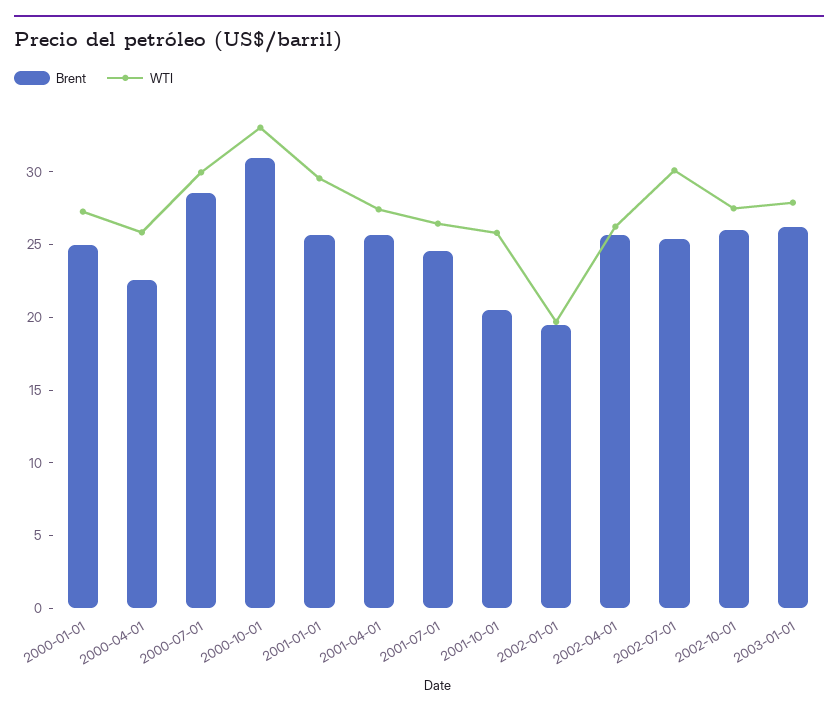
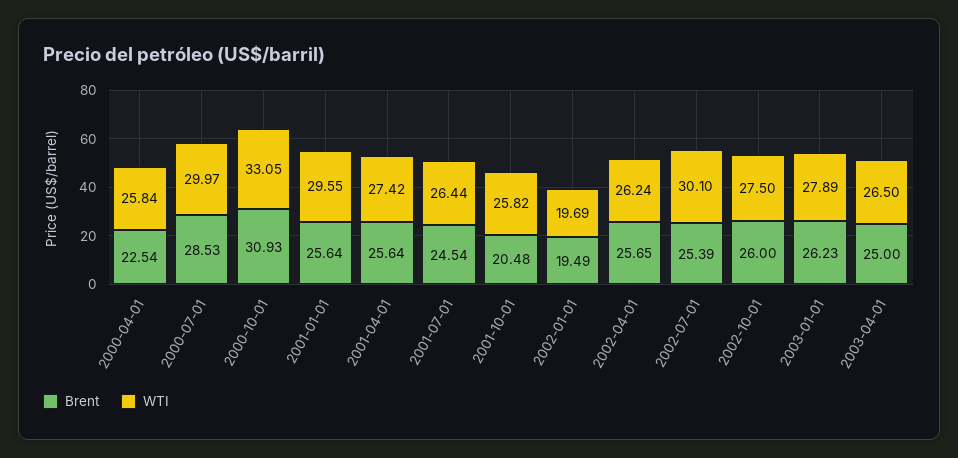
Brent, 2000-01-01: 25 -> none
WTI, 2000-01-01: 27 -> none
Brent, 2003-04-01: none -> 25
WTI, 2003-04-01: none -> 26.5

